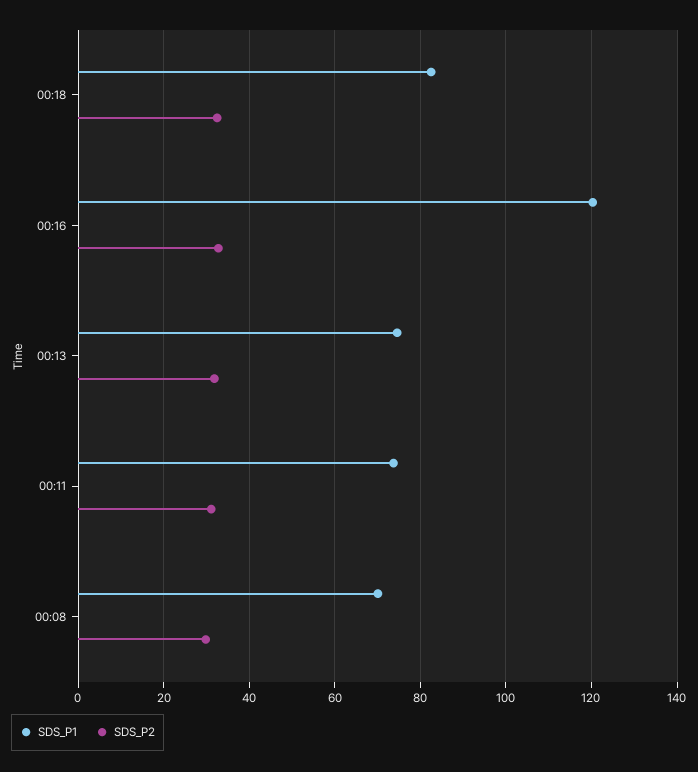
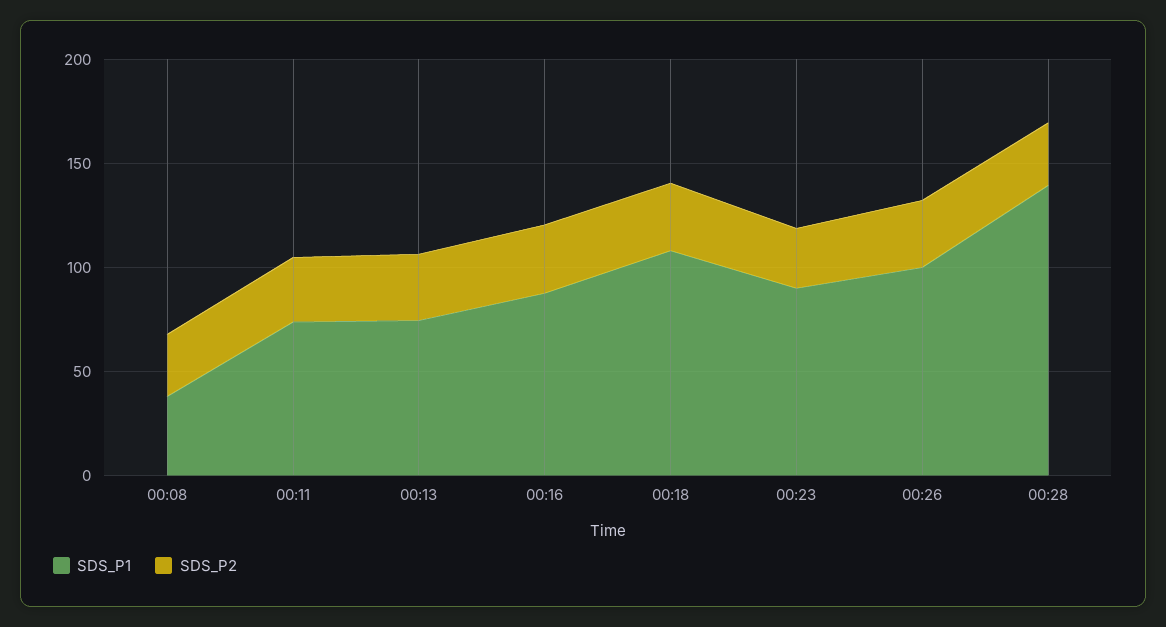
SDS_P1, 00:18: 82 -> 110
SDS_P1, 00:16: 120 -> 90
SDS_P1, 00:08: 70 -> 40
SDS_P1, 00:23: none -> 90
SDS_P2, 00:23: none -> 30
SDS_P1, 00:26: none -> 100
SDS_P2, 00:26: none -> 30
SDS_P1, 00:28: none -> 140
SDS_P2, 00:28: none -> 30

